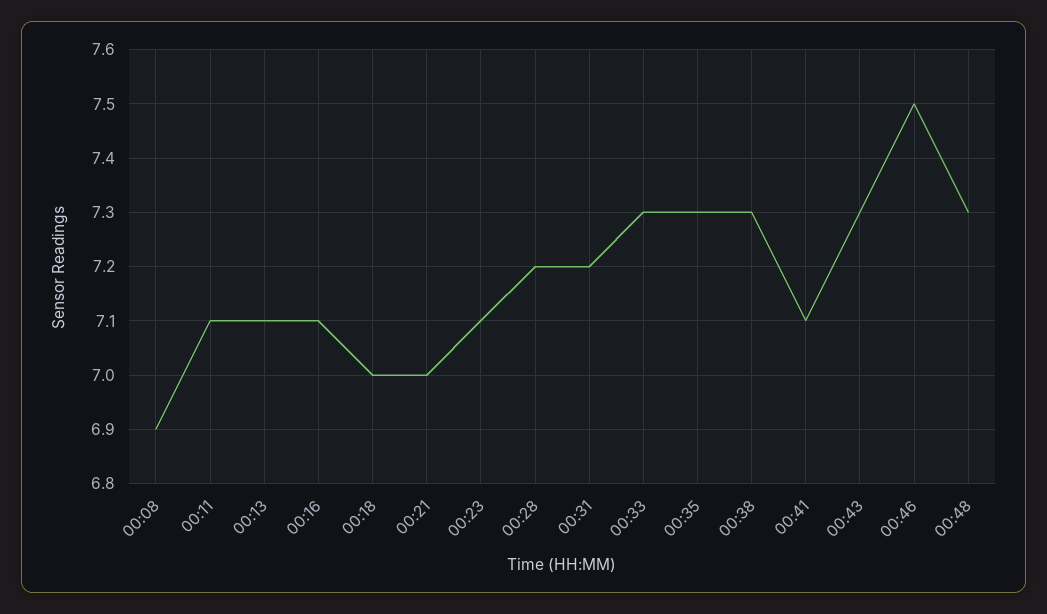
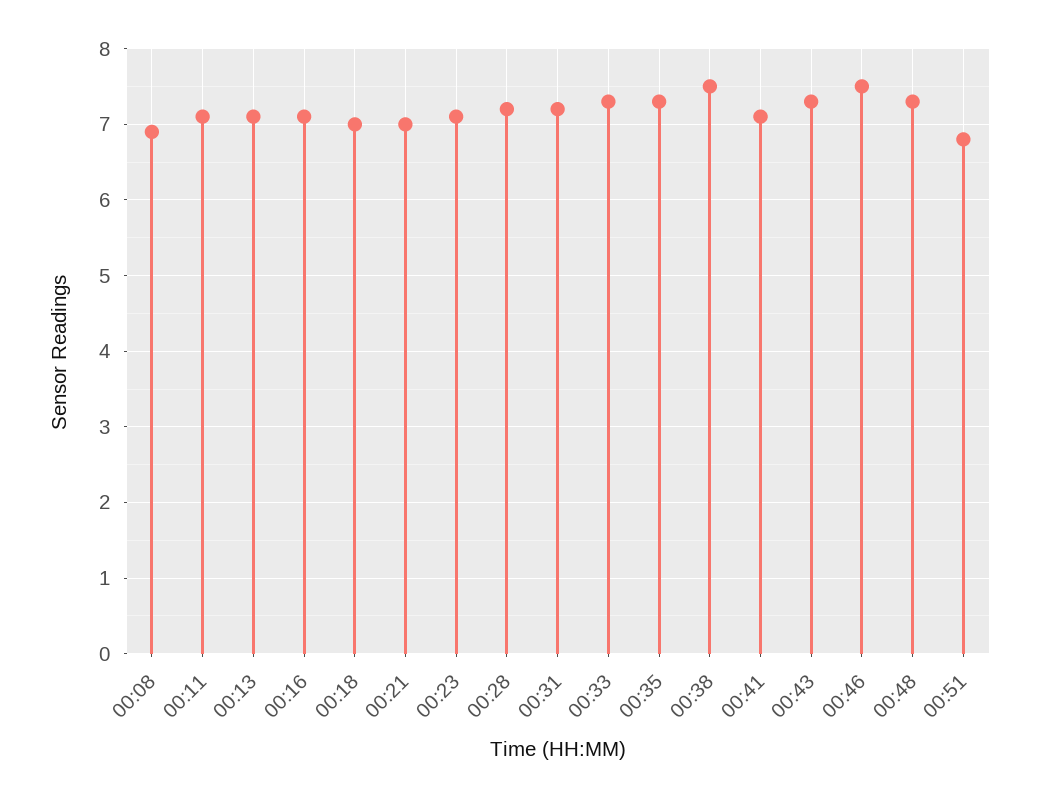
00:38: 7.3 -> 7.5
00:51: none -> 6.8

